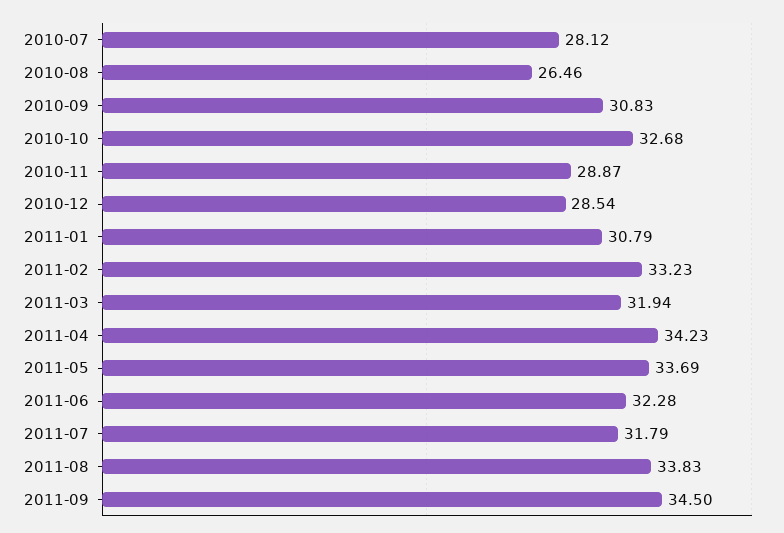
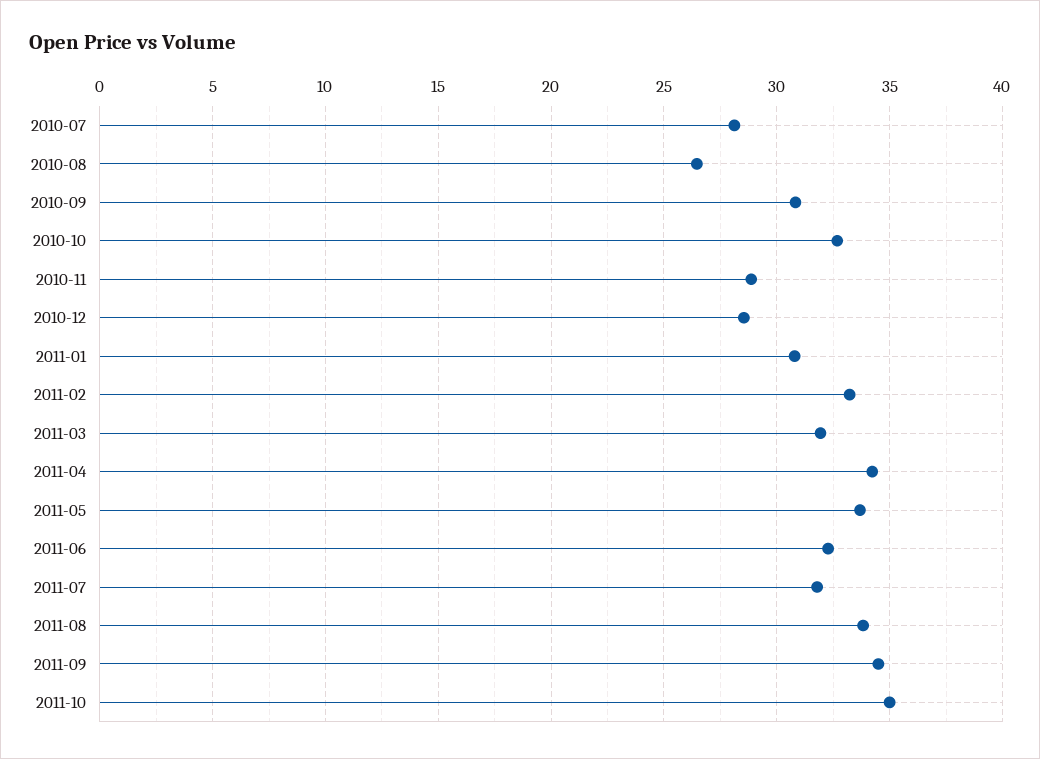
2011-10: none -> 35

